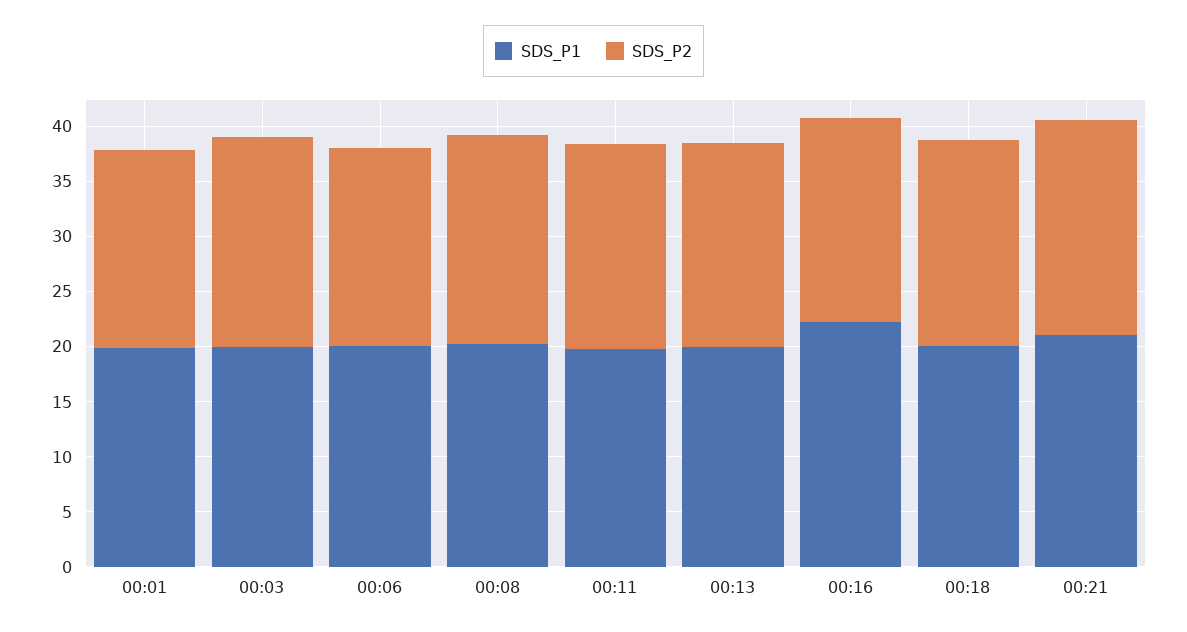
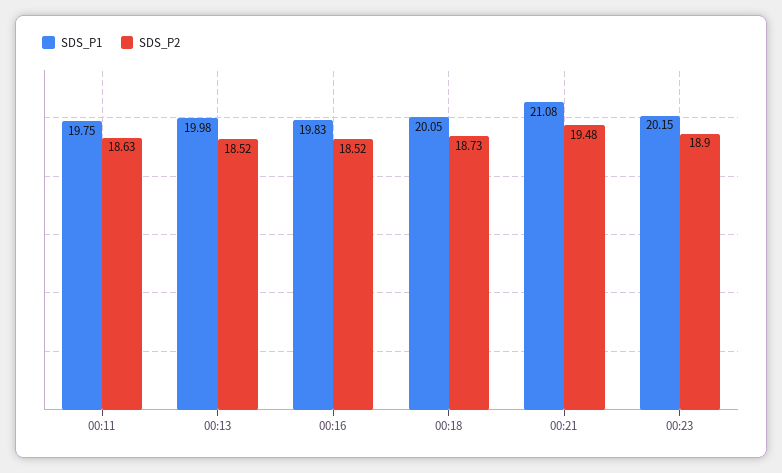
SDS_P1, 00:01: 20 -> none
SDS_P2, 00:01: 18 -> none
SDS_P1, 00:03: 20 -> none
SDS_P2, 00:03: 19 -> none
SDS_P1, 00:06: 20 -> none
SDS_P2, 00:06: 18 -> none
SDS_P1, 00:08: 20 -> none
SDS_P2, 00:08: 19 -> none
SDS_P1, 00:16: 22 -> 19.83
SDS_P1, 00:23: none -> 20.15
SDS_P2, 00:23: none -> 18.9

